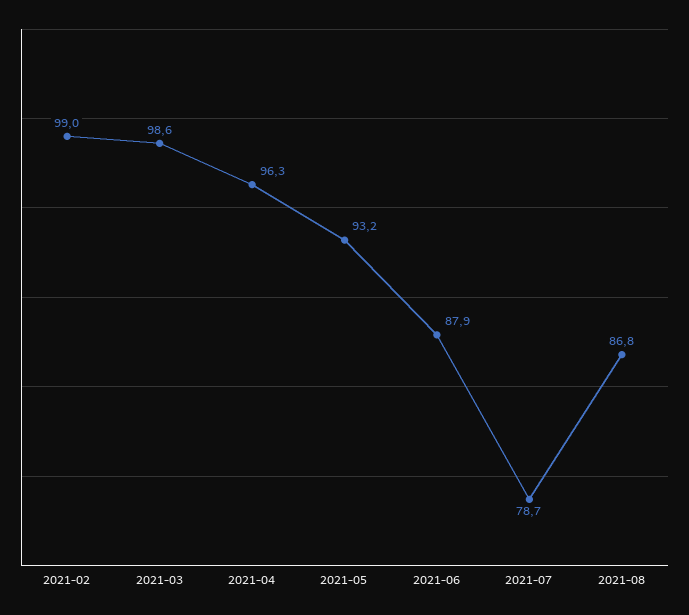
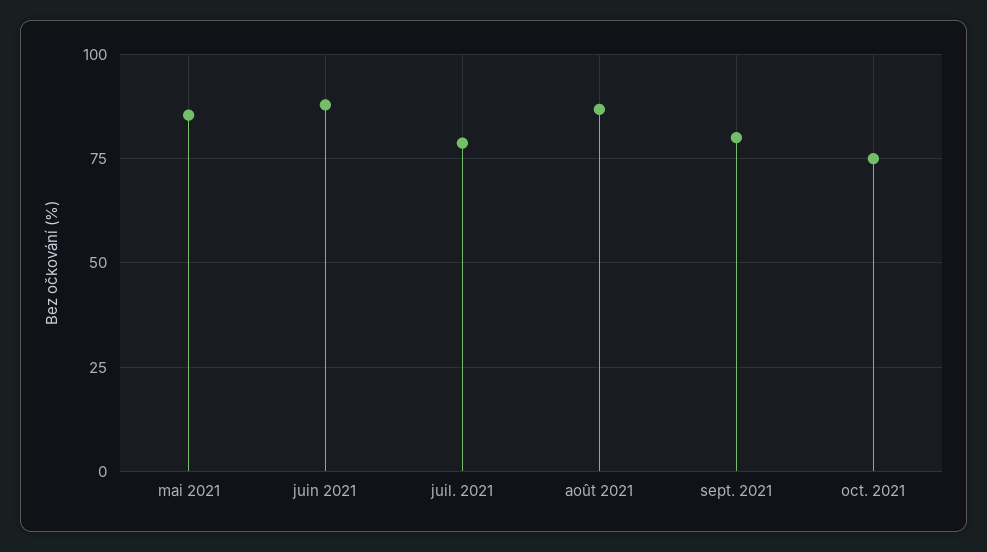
2021-02: 99 -> none
2021-03: 98.6 -> none
2021-04: 96.3 -> none
2021-05: 93.2 -> 85
sept. 2021: none -> 80
oct. 2021: none -> 75

